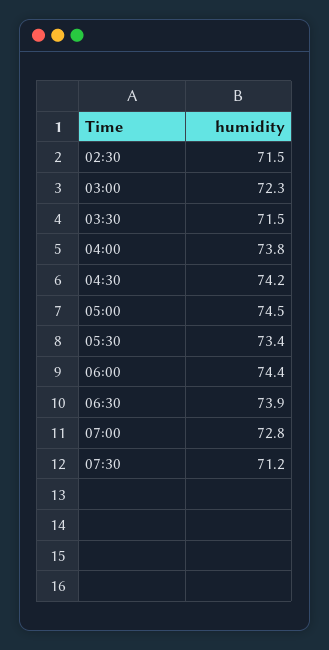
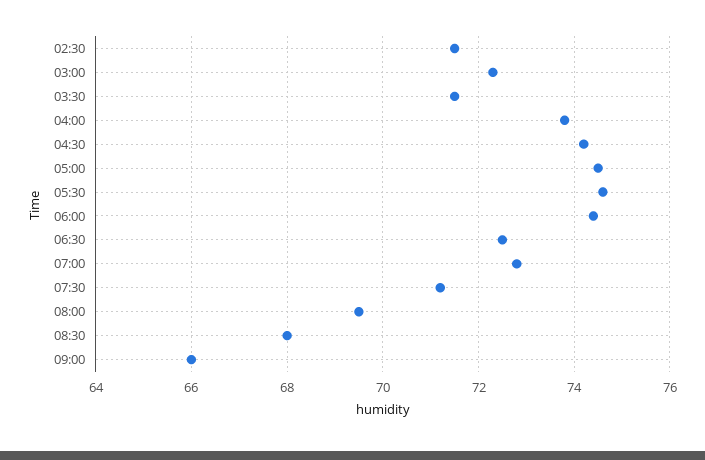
05:30: 73.4 -> 74.5
06:30: 73.9 -> 72.5
08:00: none -> 69.5
08:30: none -> 68
09:00: none -> 66

